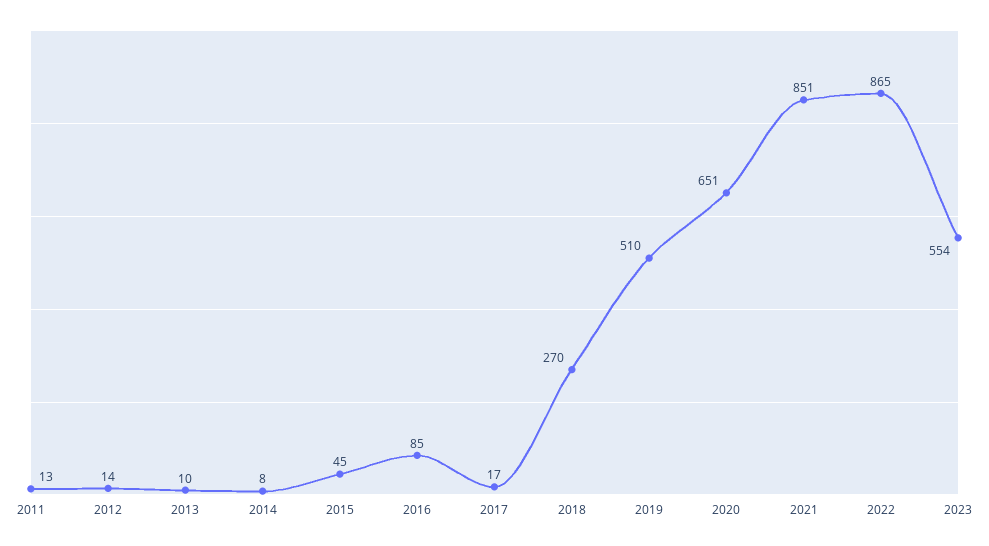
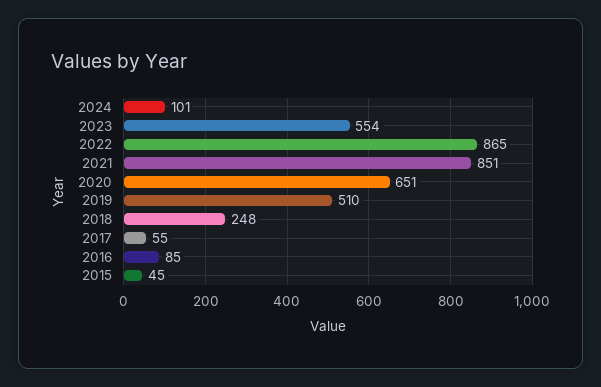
2011: 13 -> none
2012: 14 -> none
2013: 10 -> none
2014: 8 -> none
2017: 17 -> 55
2018: 270 -> 248
2024: none -> 101

